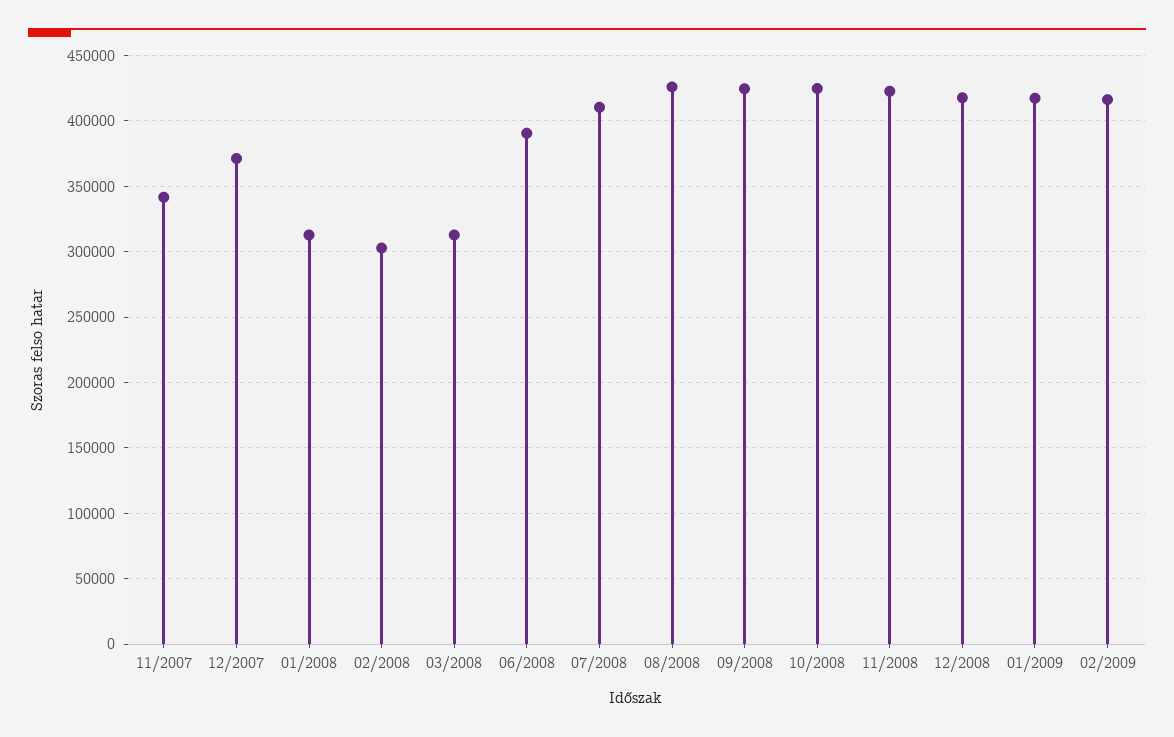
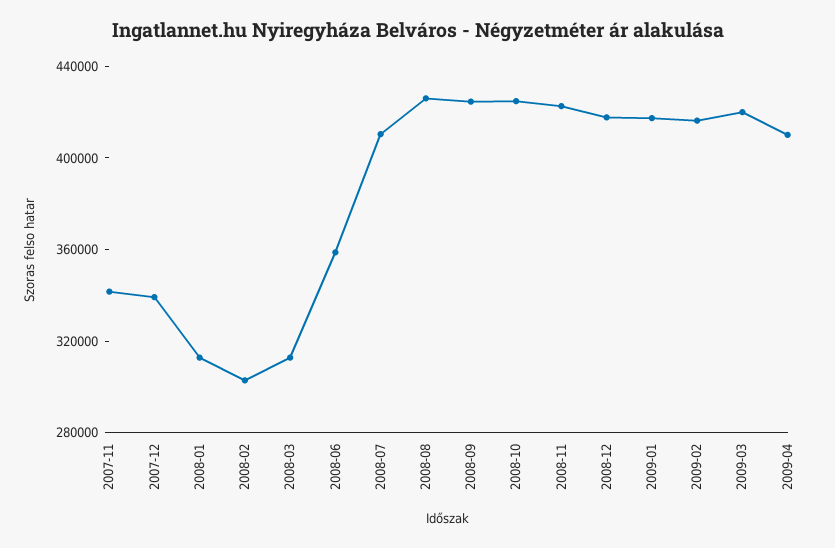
12/2007: 370000 -> 340000
06/2008: 390000 -> 360000
2009-03: none -> 420000
2009-04: none -> 410000

